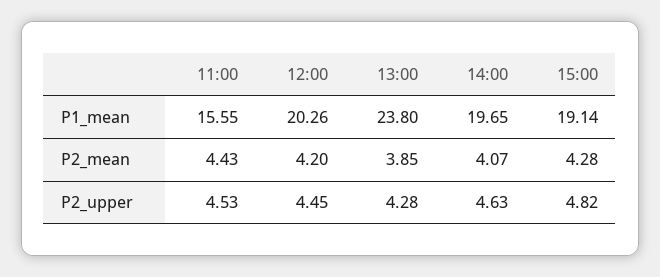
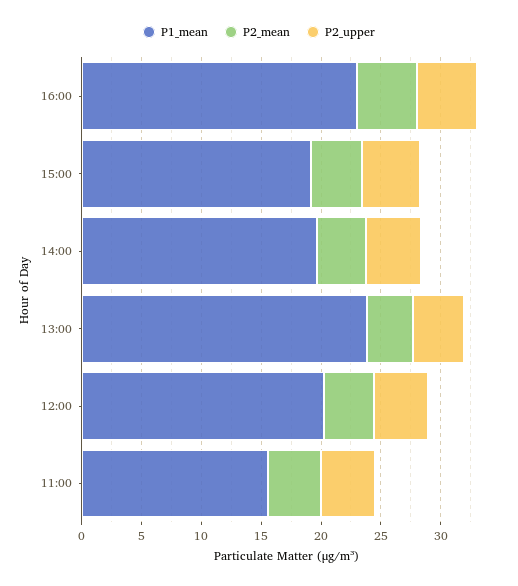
P1_mean, 16:00: none -> 23
P2_mean, 16:00: none -> 5
P2_upper, 16:00: none -> 5

